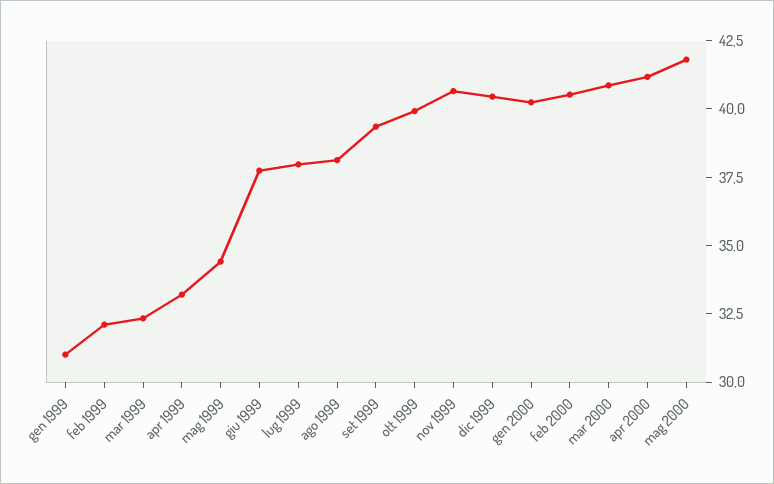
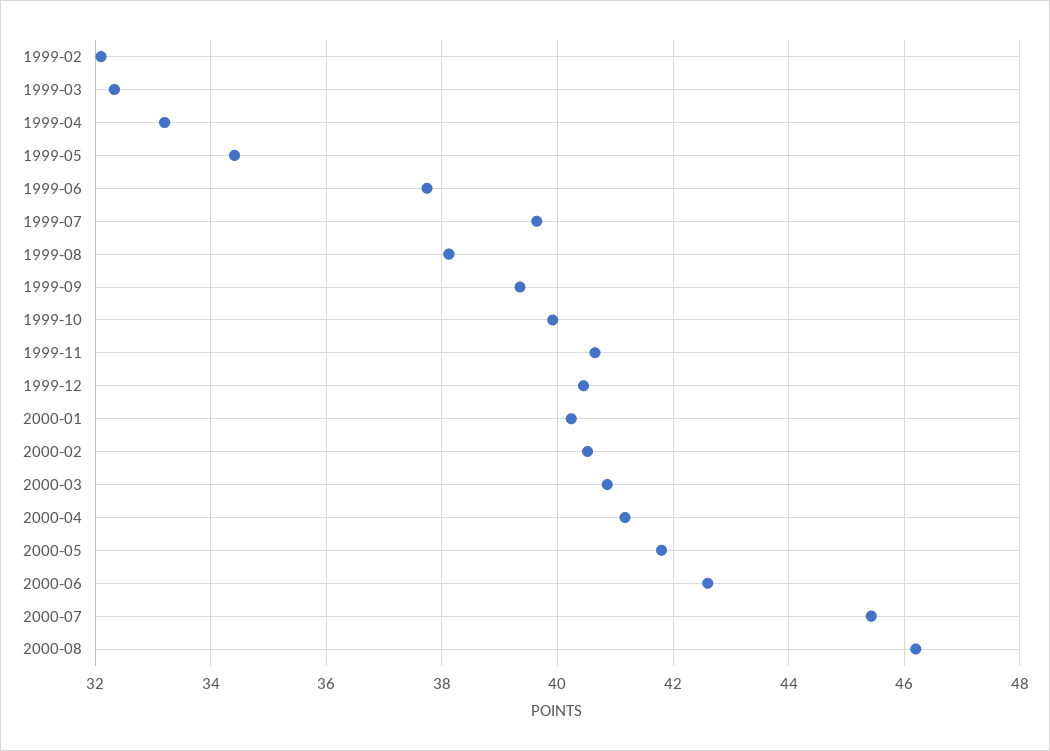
gen 1999: 31 -> none
lug 1999: 38 -> 39.6
2000-06: none -> 42.6
2000-07: none -> 45.4
2000-08: none -> 46.2

